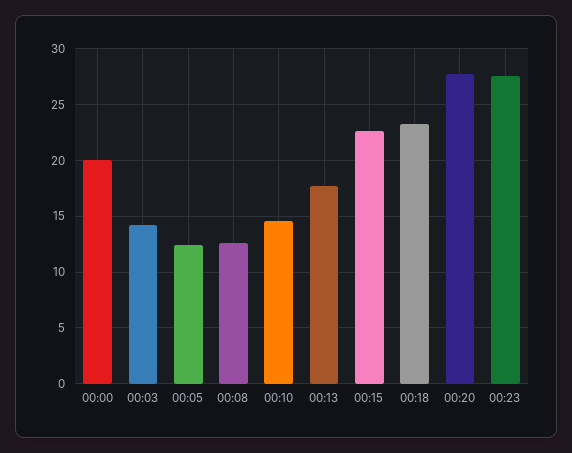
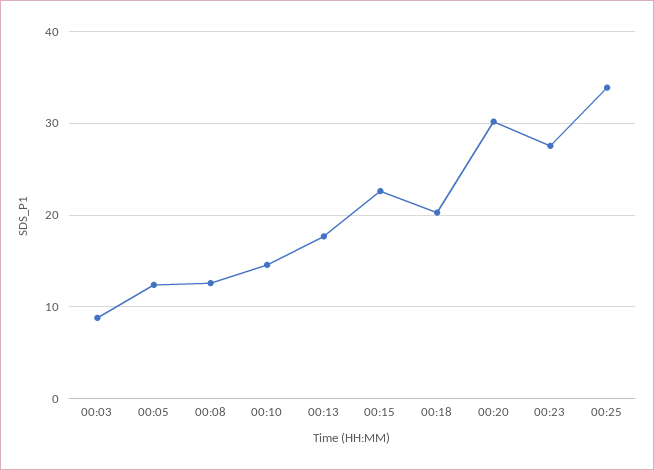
00:00: 20 -> none
00:03: 14 -> 9
00:18: 23 -> 20
00:20: 28 -> 30
00:25: none -> 34

